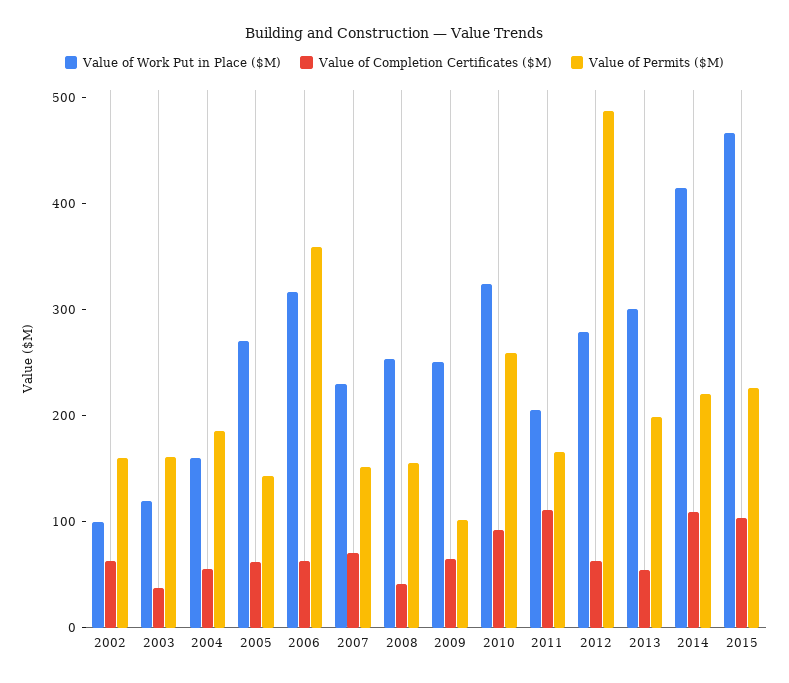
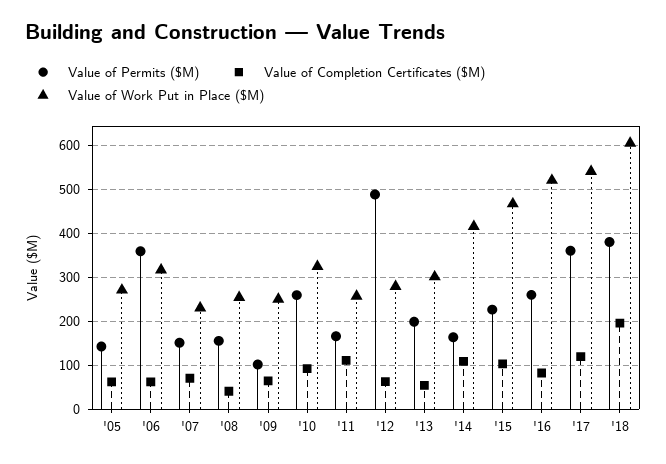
Value of Work Put in Place ($M), 2002: 100 -> none
Value of Completion Certificates ($M), 2002: 60 -> none
Value of Permits ($M), 2002: 160 -> none
Value of Work Put in Place ($M), 2003: 120 -> none
Value of Completion Certificates ($M), 2003: 40 -> none
Value of Permits ($M), 2003: 160 -> none
Value of Work Put in Place ($M), 2004: 160 -> none
Value of Completion Certificates ($M), 2004: 60 -> none
Value of Permits ($M), 2004: 180 -> none
Value of Work Put in Place ($M), 2011: 200 -> 260
Value of Permits ($M), 2014: 220 -> 160
Value of Permits ($M), '16: none -> 260
Value of Completion Certificates ($M), '16: none -> 80
Value of Work Put in Place ($M), '16: none -> 520
Value of Permits ($M), '17: none -> 360
Value of Completion Certificates ($M), '17: none -> 120
Value of Work Put in Place ($M), '17: none -> 540
Value of Permits ($M), '18: none -> 380
Value of Completion Certificates ($M), '18: none -> 200
Value of Work Put in Place ($M), '18: none -> 600

